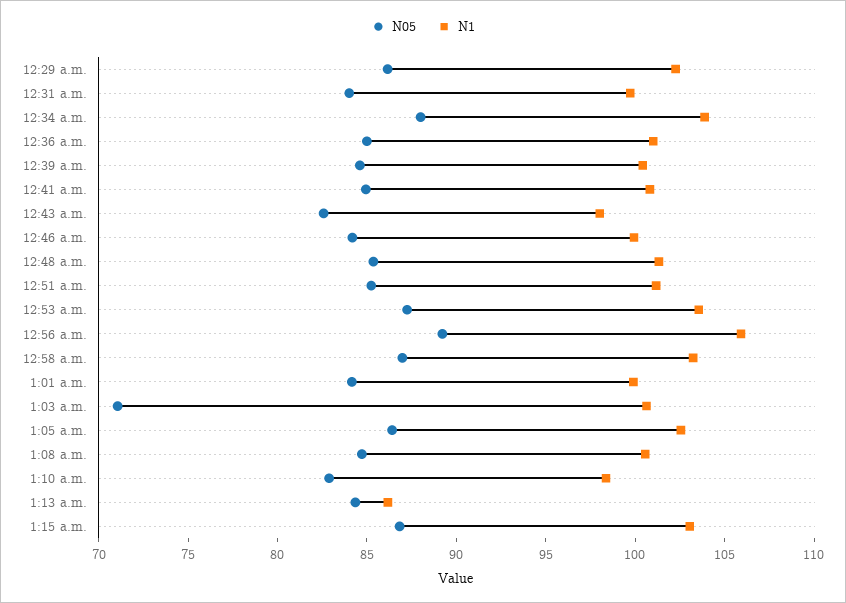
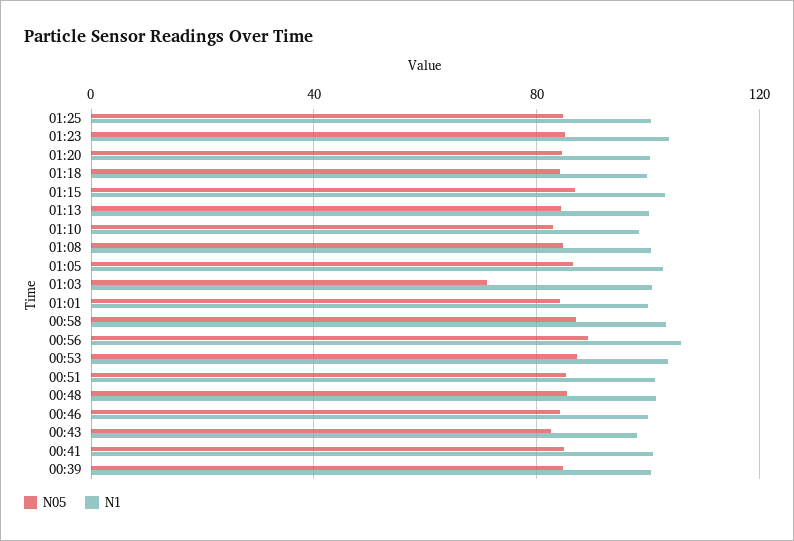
N05, 12:29 a.m.: 86 -> none
N1, 12:29 a.m.: 102 -> none
N05, 12:31 a.m.: 84 -> none
N1, 12:31 a.m.: 100 -> none
N05, 12:34 a.m.: 88 -> none
N1, 12:34 a.m.: 104 -> none
N05, 12:36 a.m.: 85 -> none
N1, 12:36 a.m.: 101 -> none
N1, 1:13 a.m.: 86 -> 100
N05, 01:25: none -> 85
N1, 01:25: none -> 100
N05, 01:23: none -> 85
N1, 01:23: none -> 105
N05, 01:20: none -> 85
N1, 01:20: none -> 100
N05, 01:18: none -> 85
N1, 01:18: none -> 100

